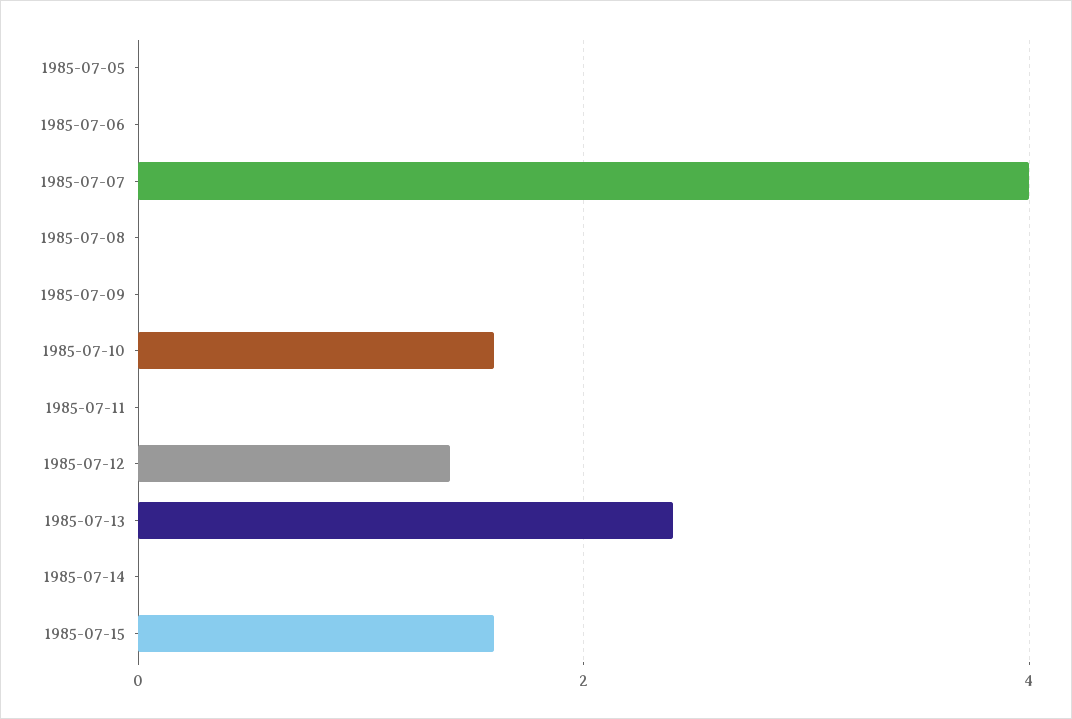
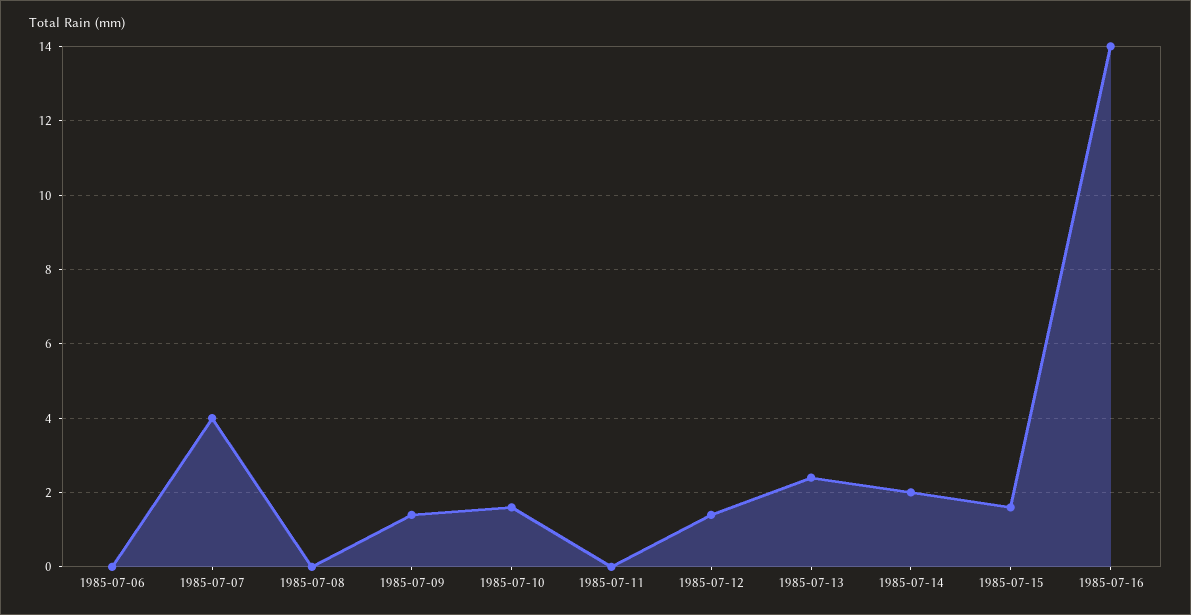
1985-07-05: 0 -> none
1985-07-09: 0 -> 1.5
1985-07-14: 0 -> 2
1985-07-16: none -> 14

